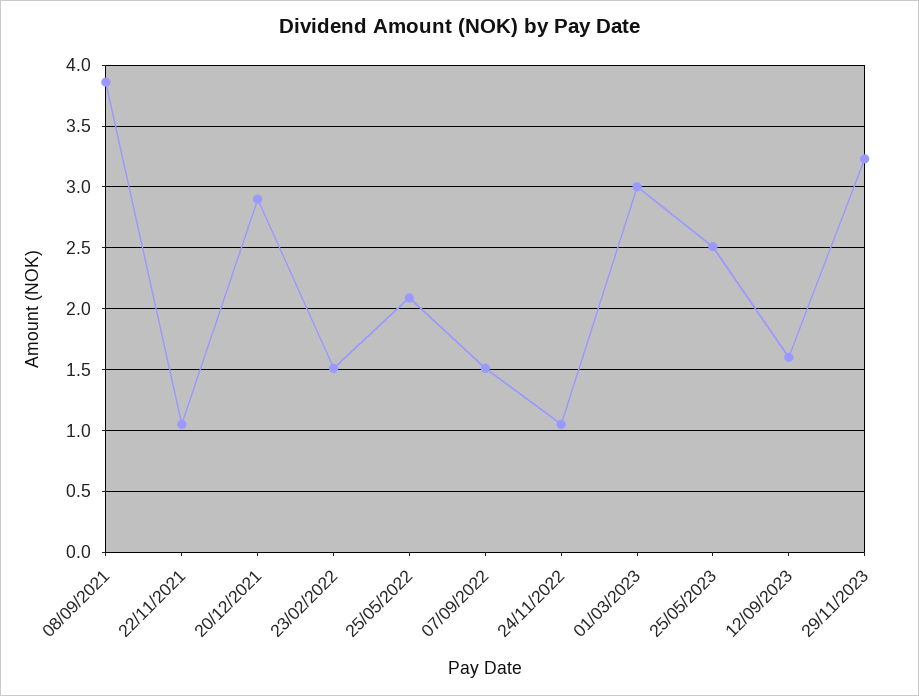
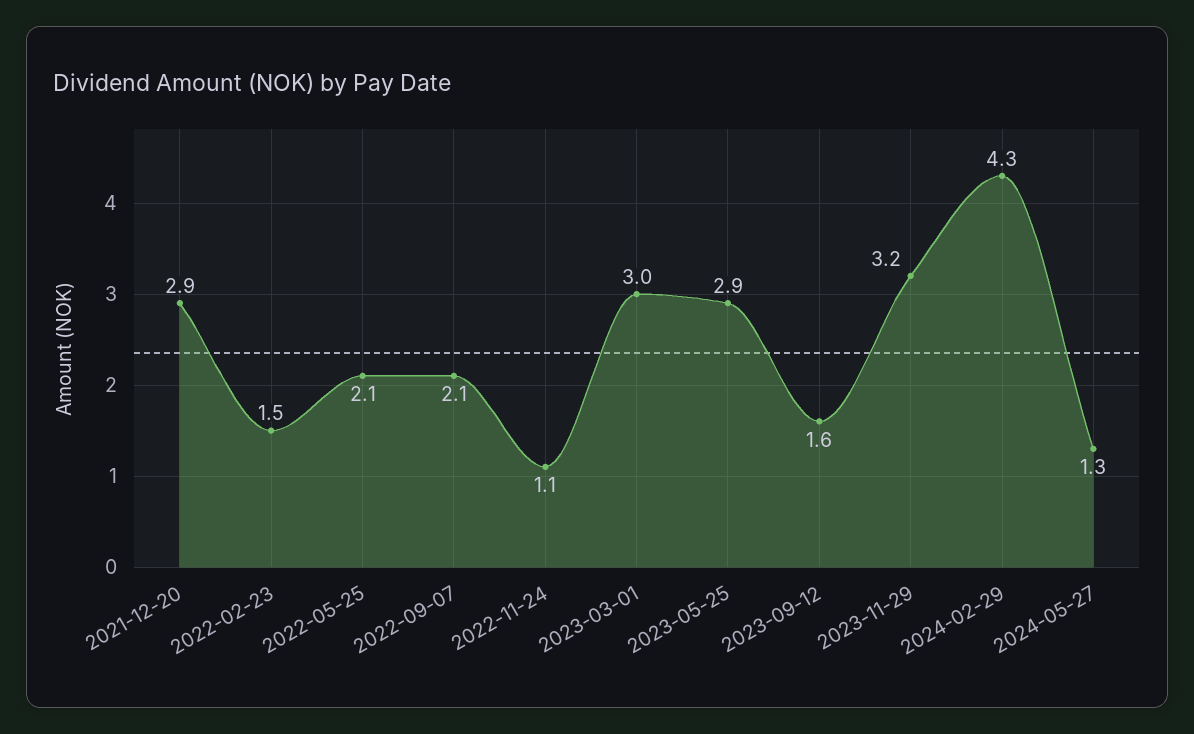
08/09/2021: 3.85 -> none
22/11/2021: 1.05 -> none
07/09/2022: 1.5 -> 2.1
25/05/2023: 2.5 -> 2.9
2024-02-29: none -> 4.3
2024-05-27: none -> 1.3

